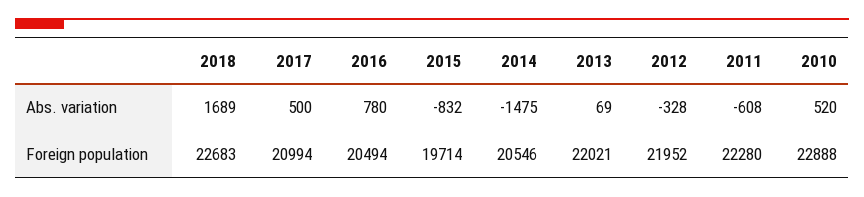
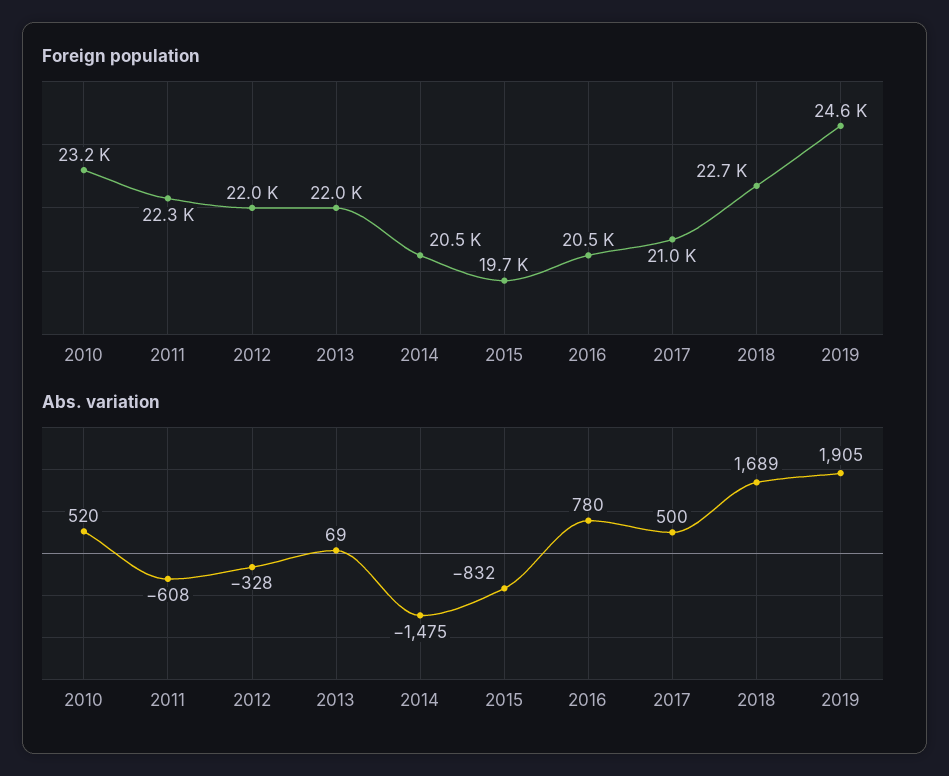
Foreign population, 2010: 22888 -> 23200
Foreign population, 2019: none -> 24600
Abs. variation, 2019: none -> 1905

